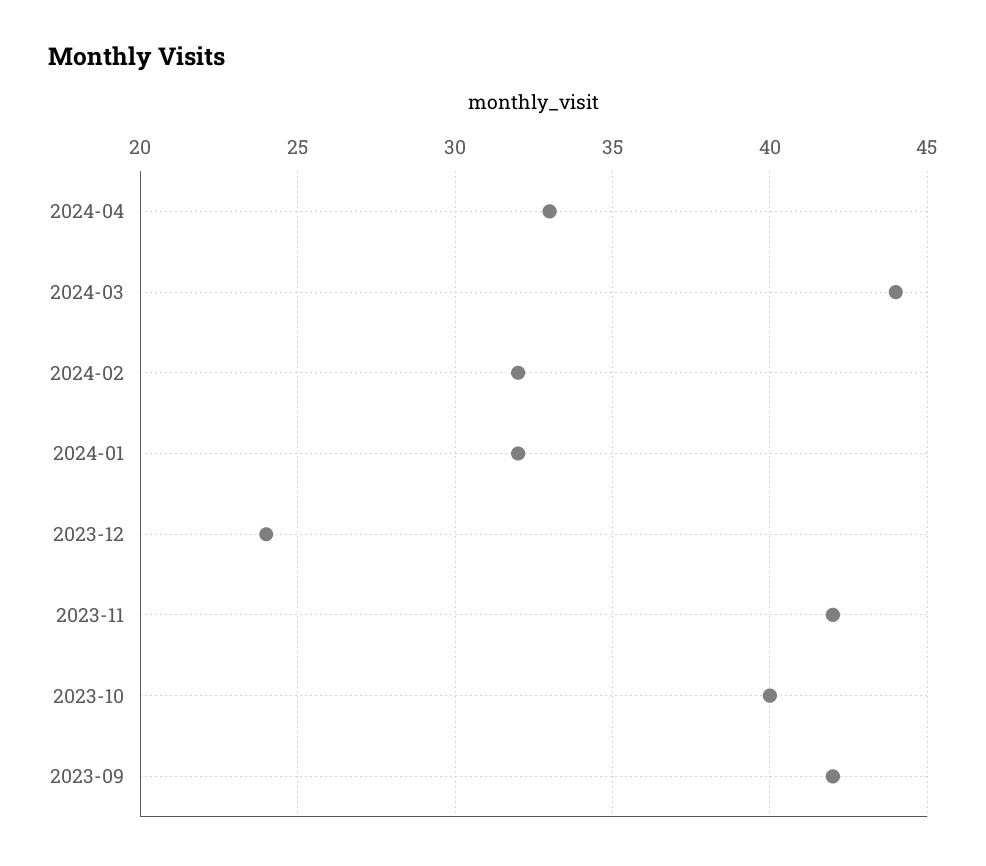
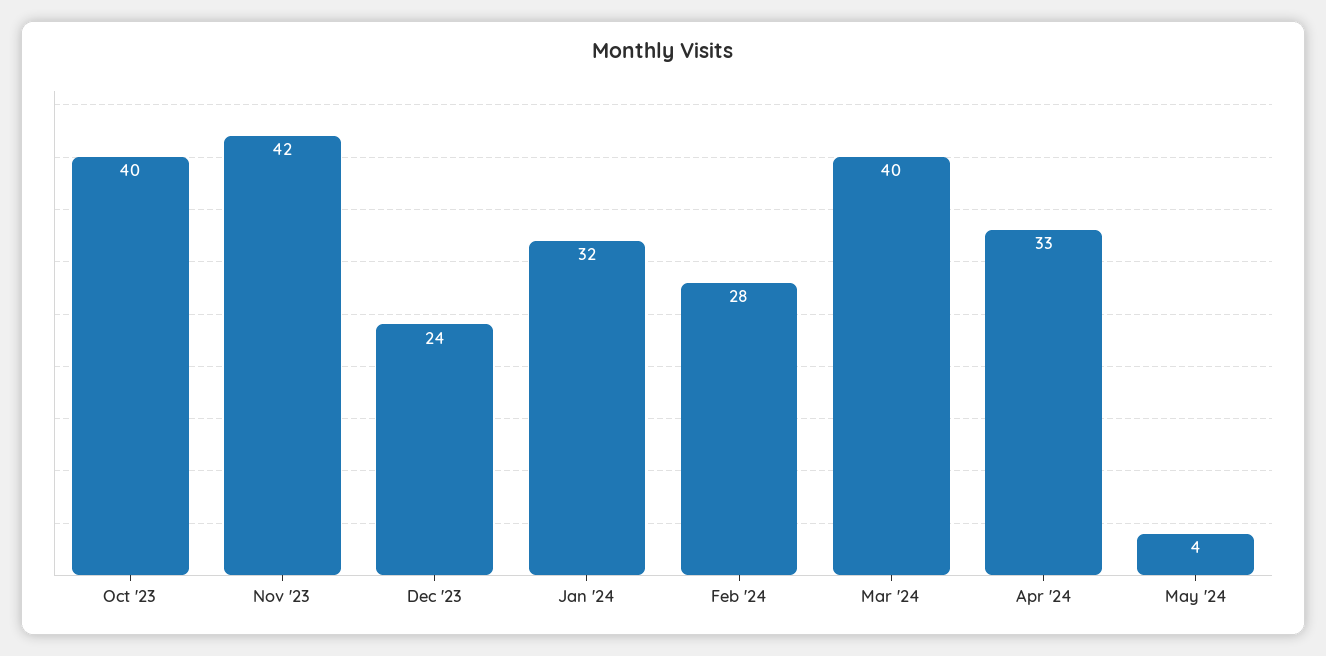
2024-03: 44 -> 40
2024-02: 32 -> 28
2023-09: 42 -> none
May '24: none -> 4

